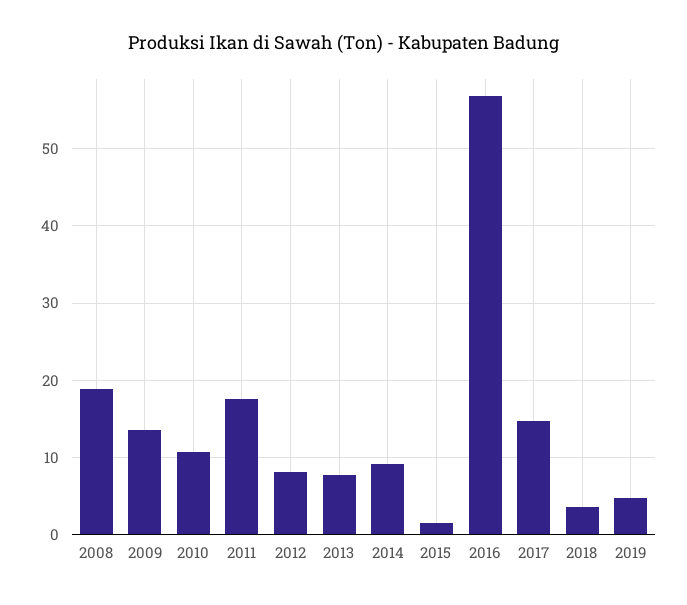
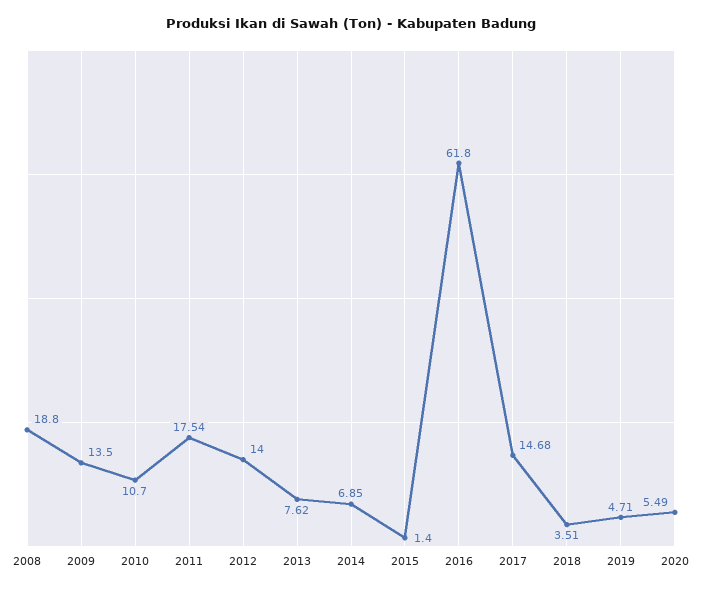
2012: 8 -> 14
2014: 9 -> 6.85
2016: 57 -> 61.8
2020: none -> 5.49

